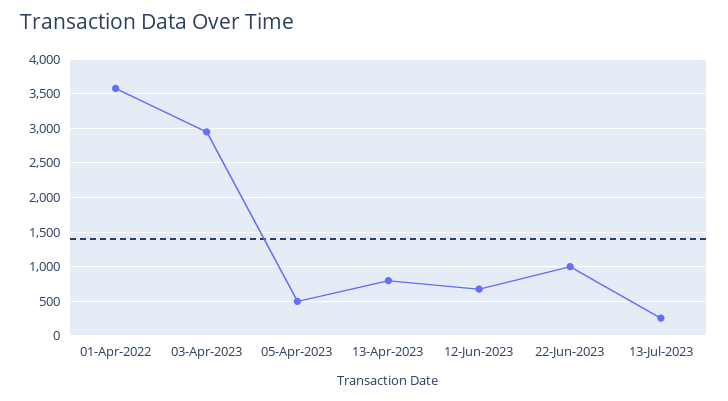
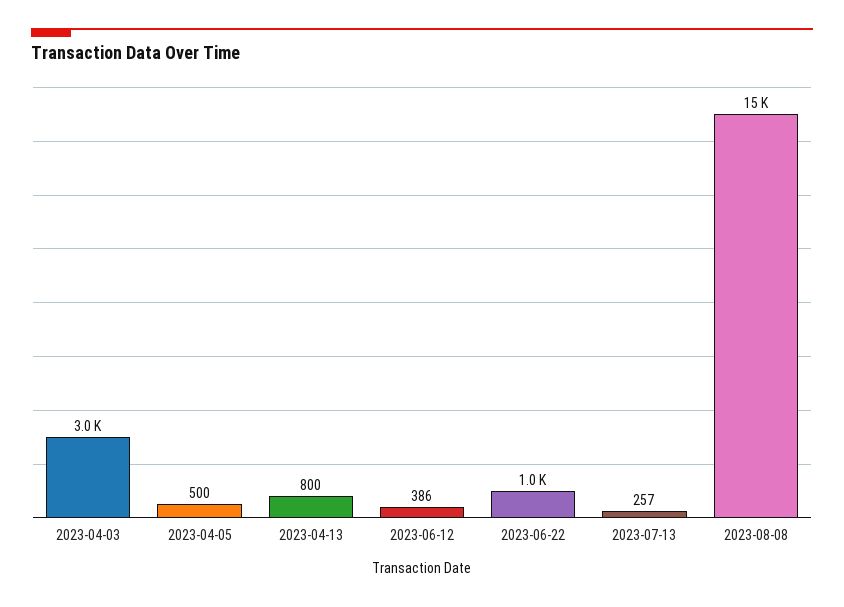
01-Apr-2022: 3600 -> none
12-Jun-2023: 700 -> 386
2023-08-08: none -> 15000

